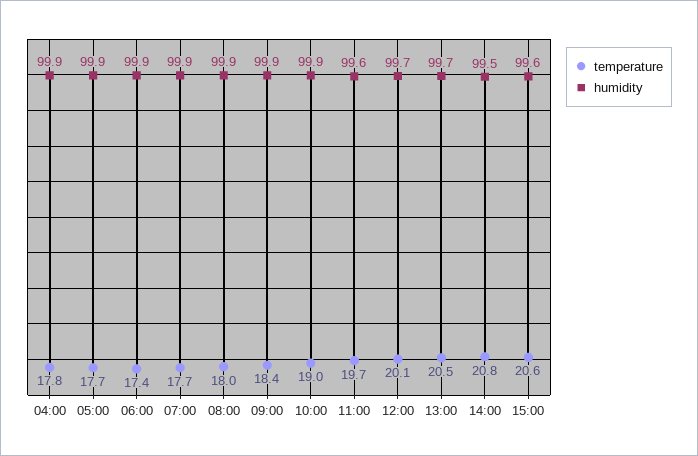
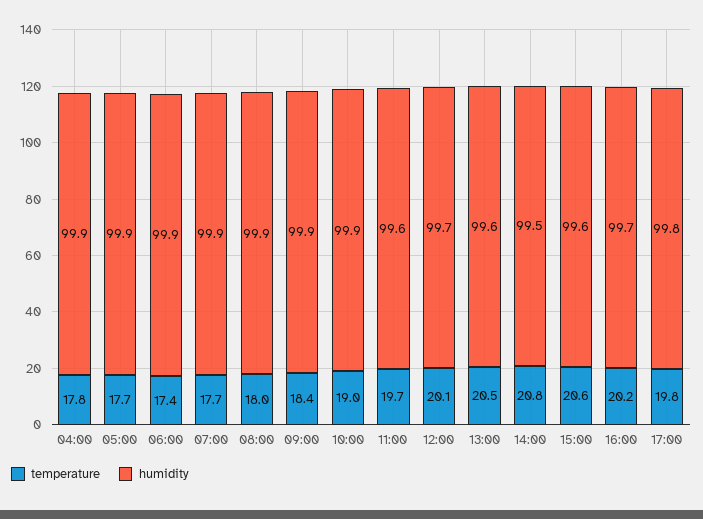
humidity, 13:00: 99.7 -> 99.6
temperature, 16:00: none -> 20.2
humidity, 16:00: none -> 99.7
temperature, 17:00: none -> 19.8
humidity, 17:00: none -> 99.8

